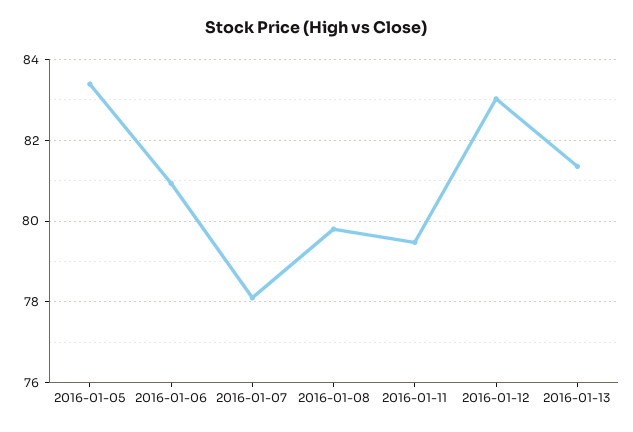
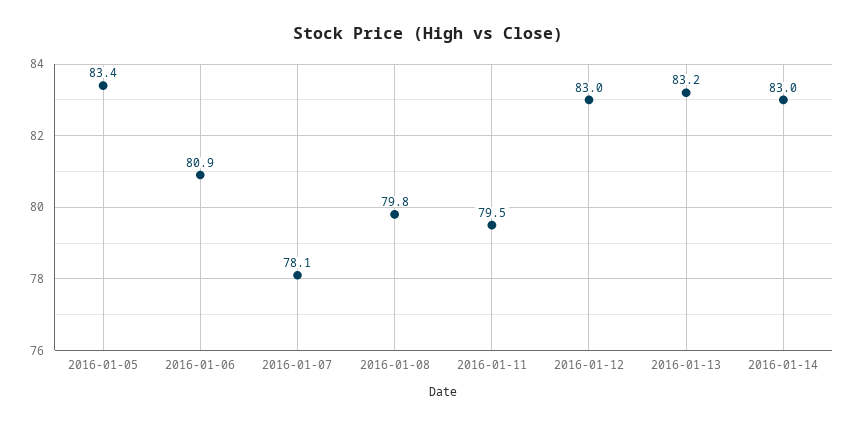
2016-01-13: 81.4 -> 83.2
2016-01-14: none -> 83

